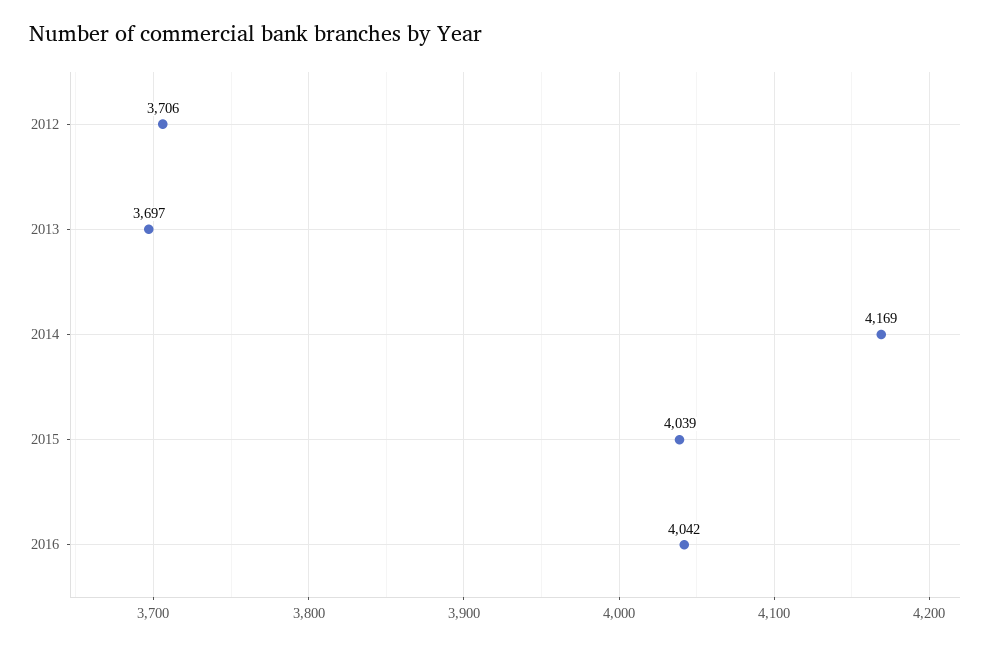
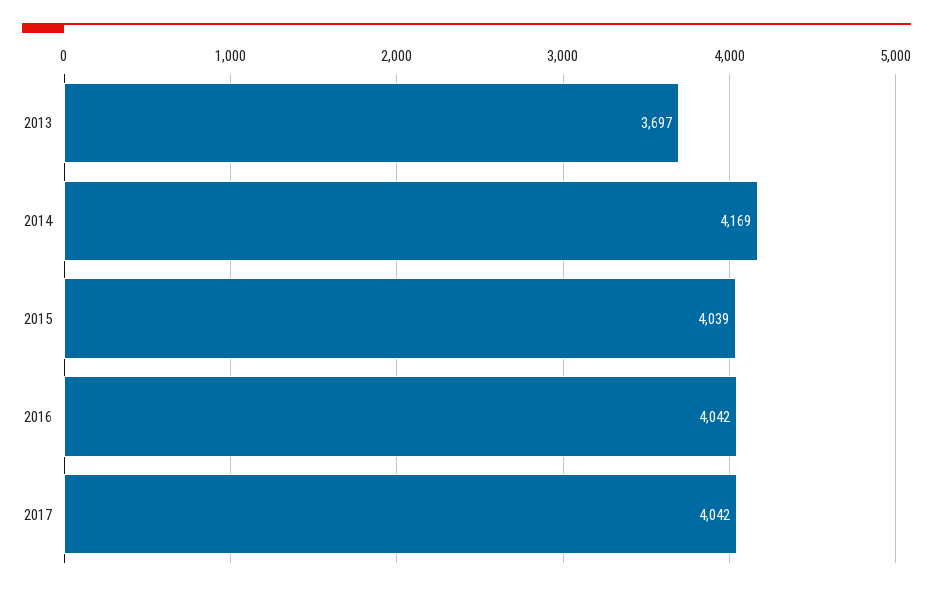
2012: 3706 -> none
2017: none -> 4042

